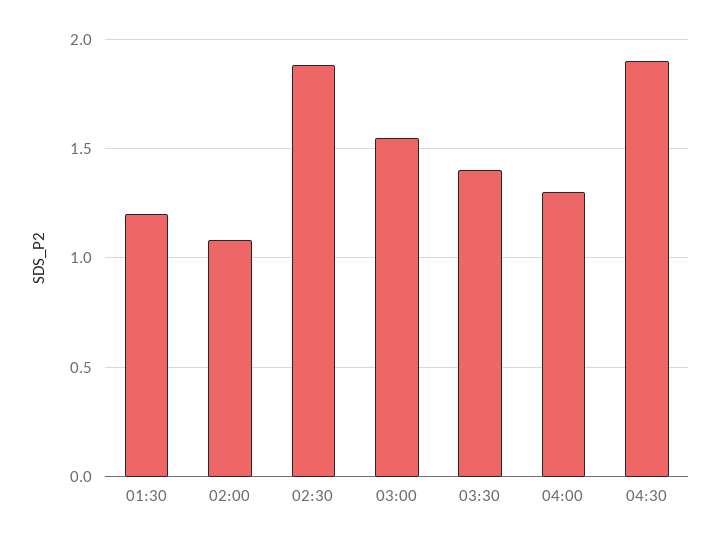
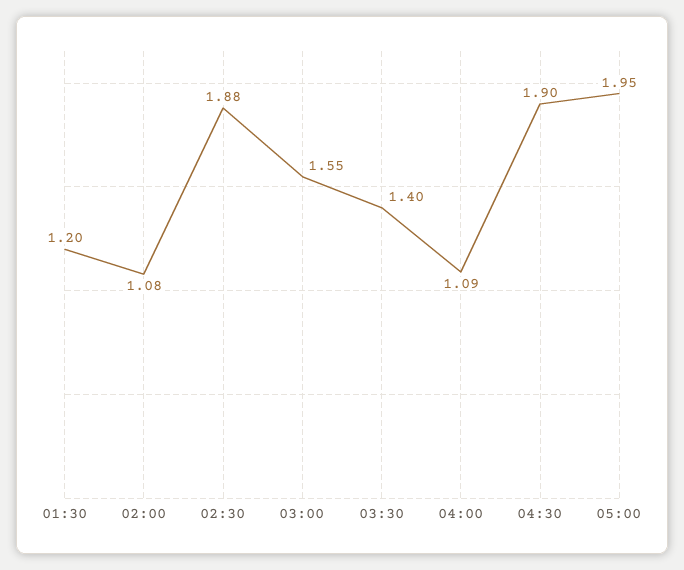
04:00: 1.3 -> 1.09
05:00: none -> 1.95

